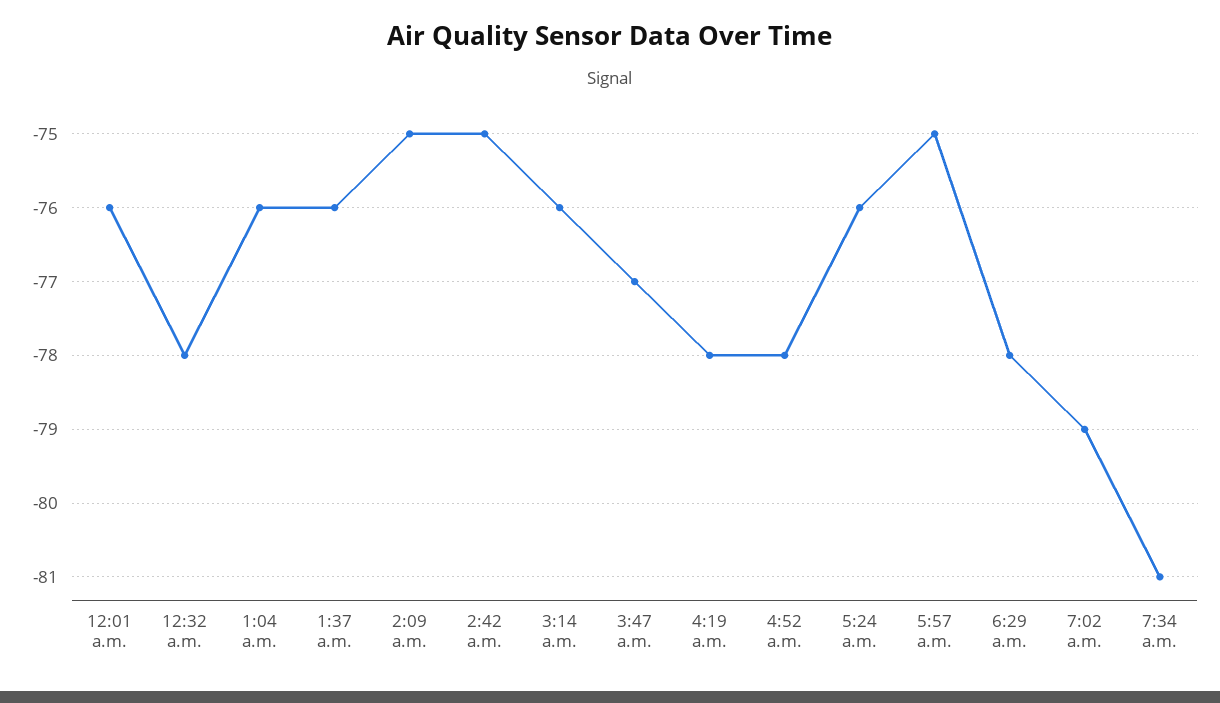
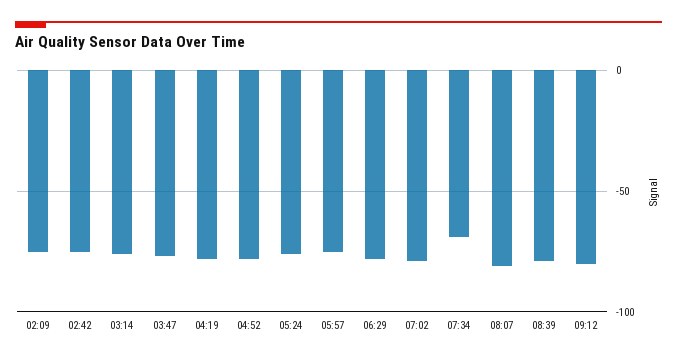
12:01 a.m.: -76 -> none
12:32 a.m.: -78 -> none
1:04 a.m.: -76 -> none
1:37 a.m.: -76 -> none
7:34 a.m.: -81 -> -70
08:07: none -> -80
08:39: none -> -80
09:12: none -> -80

